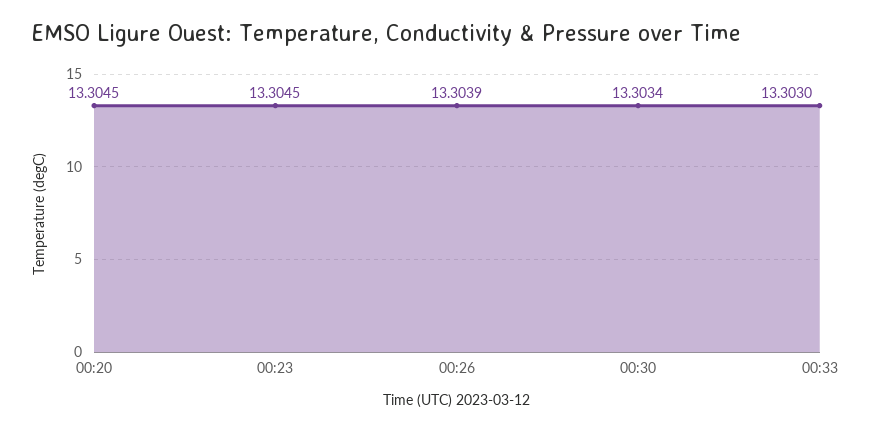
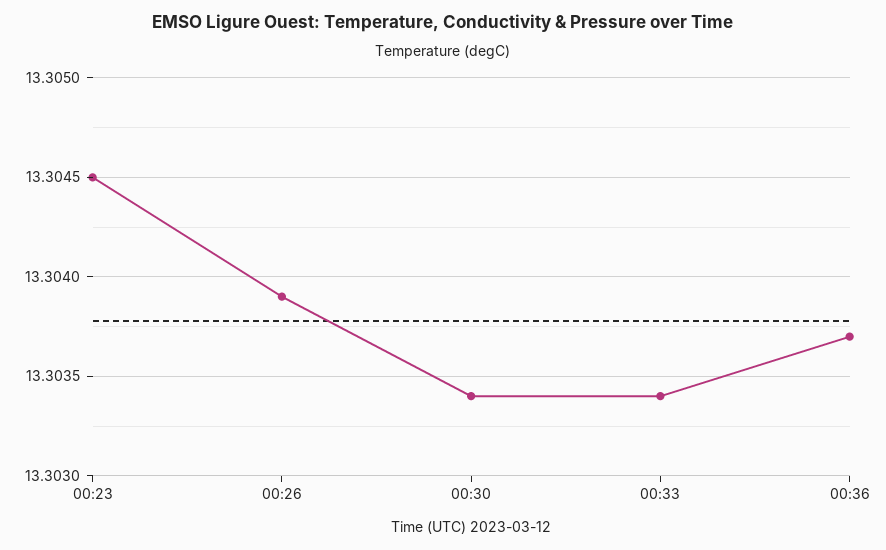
00:20: 13.3045 -> none
00:33: 13.303 -> 13.3034
00:36: none -> 13.3037

